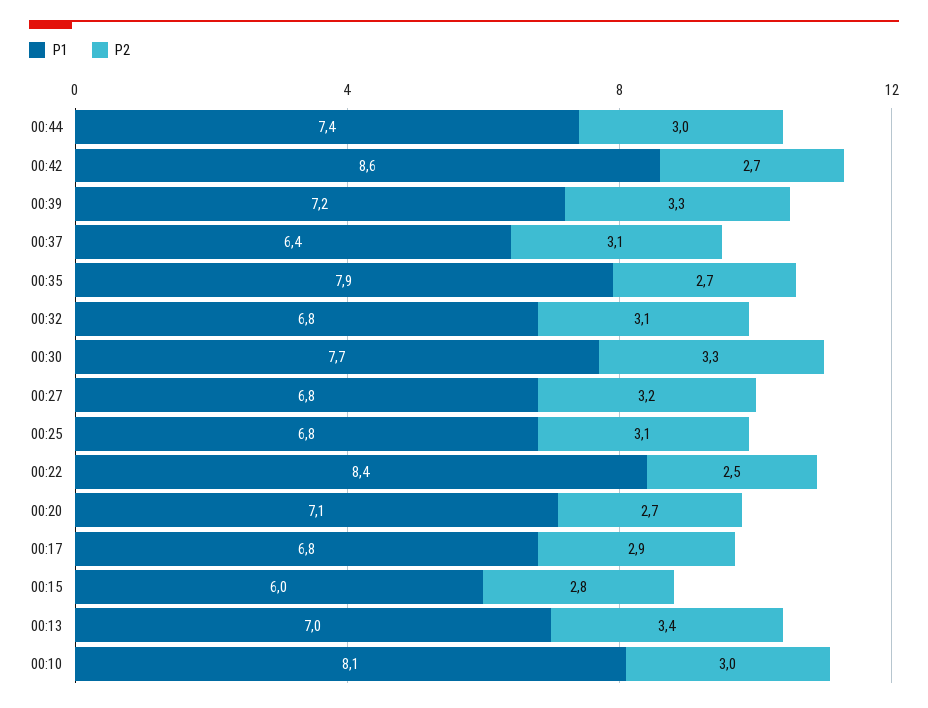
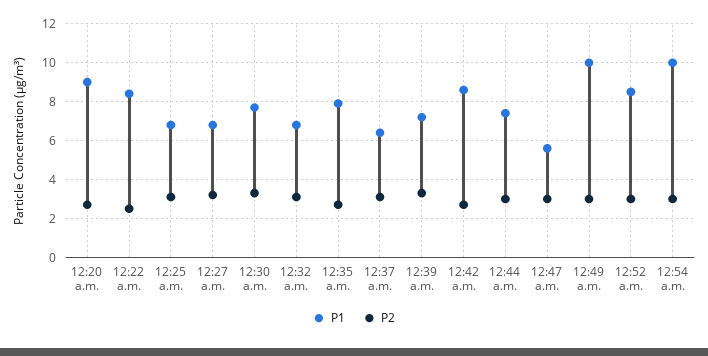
P1, 00:20: 7.1 -> 9
P1, 00:17: 6.8 -> none
P2, 00:17: 2.9 -> none
P1, 00:15: 6 -> none
P2, 00:15: 2.8 -> none
P1, 00:13: 7 -> none
P2, 00:13: 3.4 -> none
P1, 00:10: 8.1 -> none
P2, 00:10: 3 -> none
P1, 12:47 a.m.: none -> 5.5
P2, 12:47 a.m.: none -> 3
P1, 12:49 a.m.: none -> 10
P2, 12:49 a.m.: none -> 3
P1, 12:52 a.m.: none -> 8.5
P2, 12:52 a.m.: none -> 3
P1, 12:54 a.m.: none -> 10
P2, 12:54 a.m.: none -> 3

